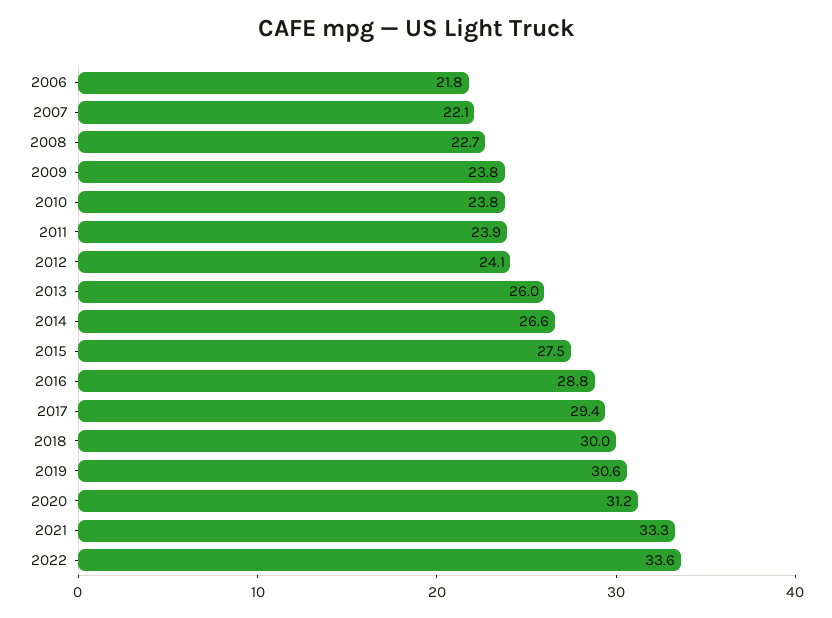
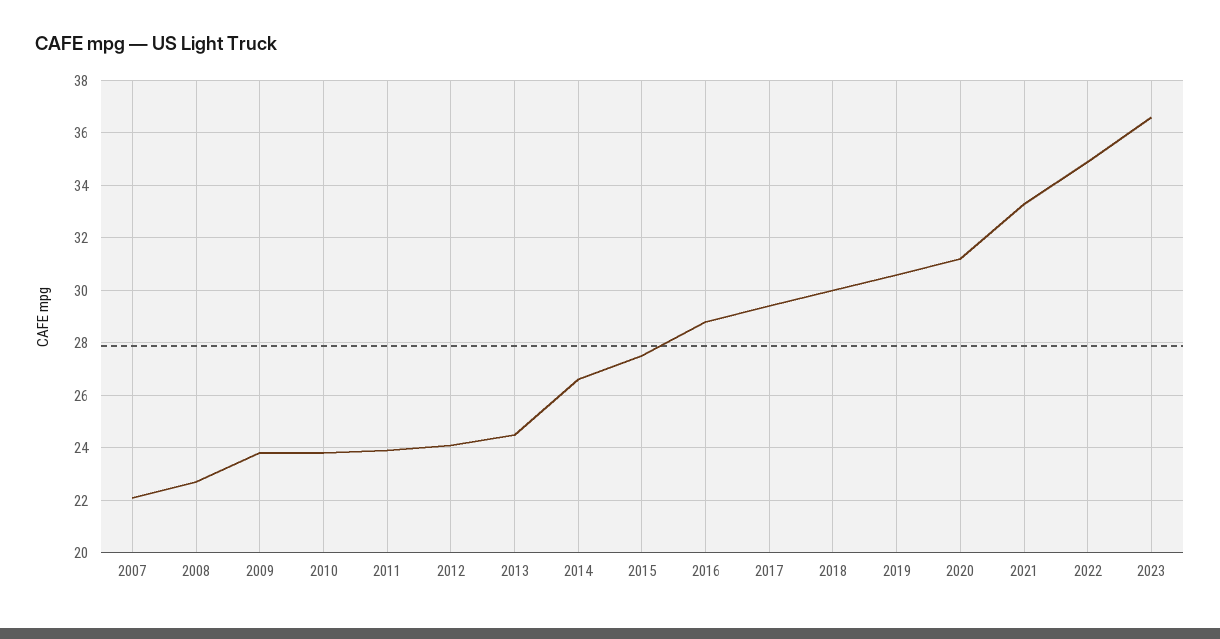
2006: 21.8 -> none
2013: 26 -> 24.5
2022: 33.6 -> 35
2023: none -> 36.5

